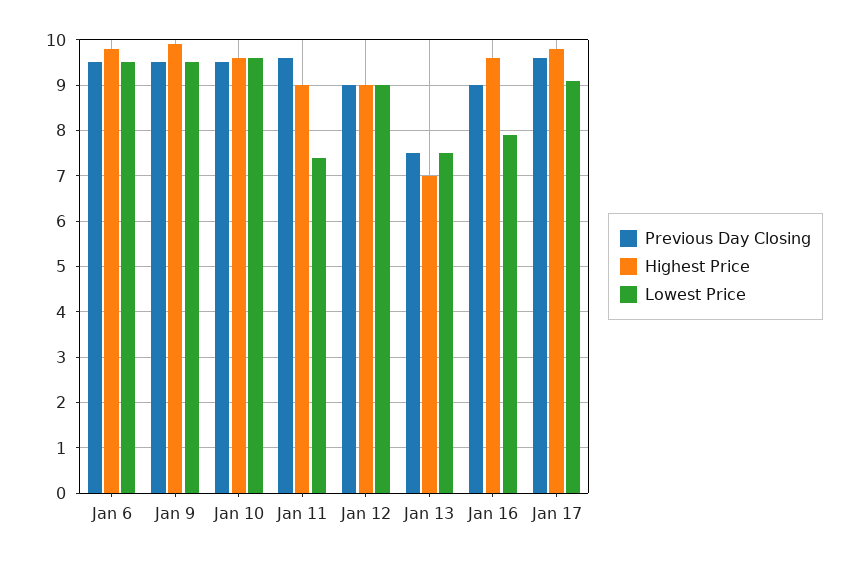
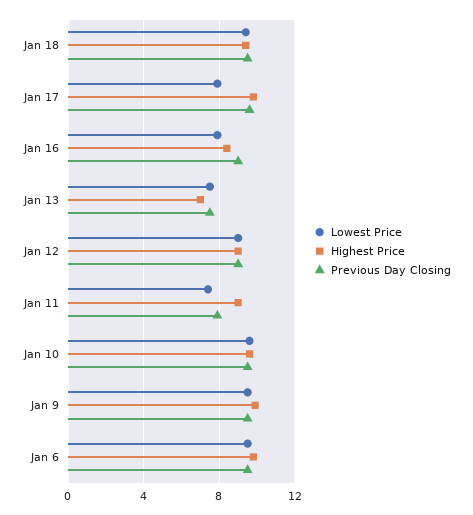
Previous Day Closing, Jan 11: 9.5 -> 8
Highest Price, Jan 16: 9.5 -> 8.5
Lowest Price, Jan 17: 9 -> 8
Lowest Price, Jan 18: none -> 9.5
Highest Price, Jan 18: none -> 9.5
Previous Day Closing, Jan 18: none -> 9.5

